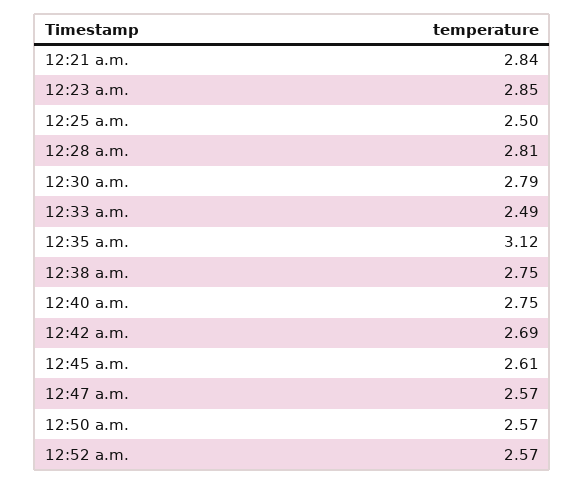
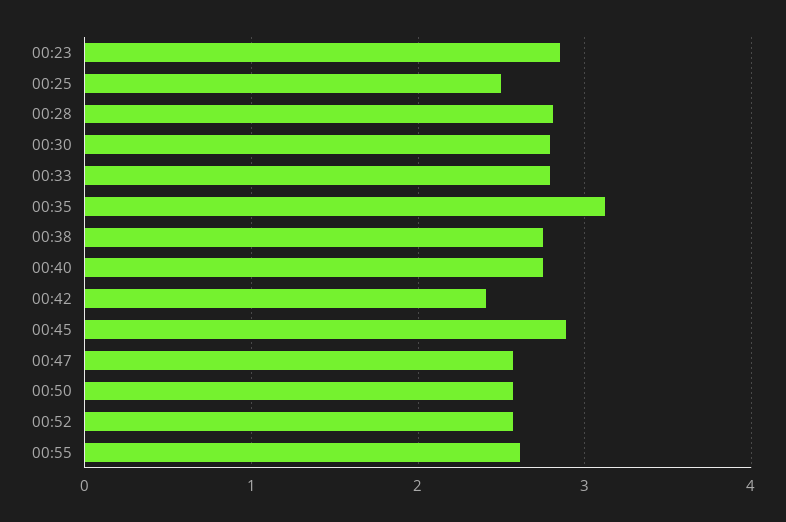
12:21 a.m.: 2.84 -> none
12:33 a.m.: 2.49 -> 2.8
12:42 a.m.: 2.69 -> 2.4
12:45 a.m.: 2.61 -> 2.9
00:55: none -> 2.6

